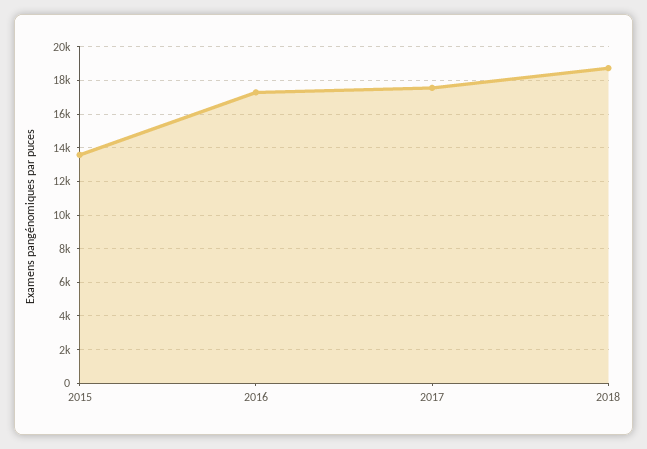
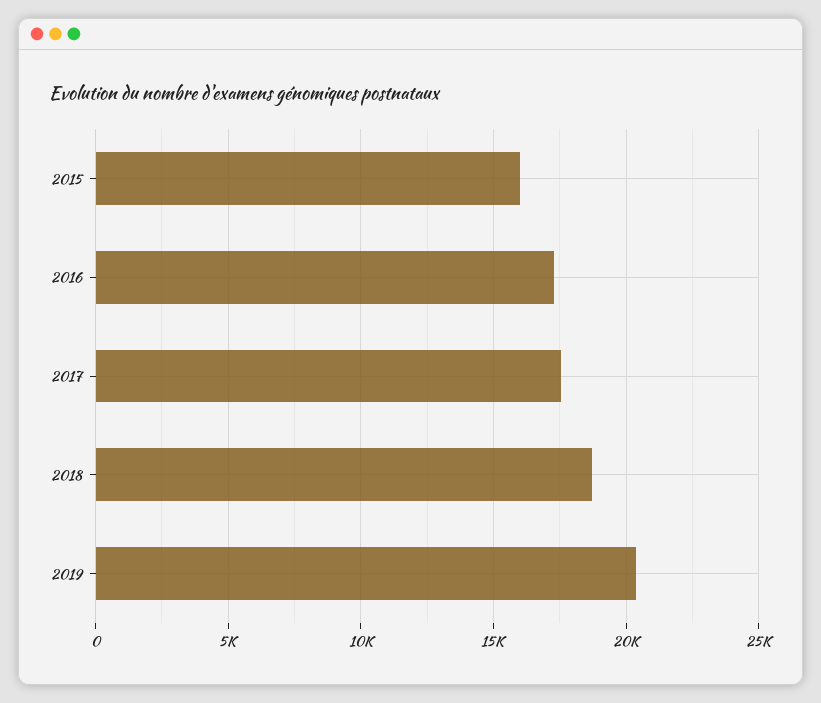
2015: 13500 -> 16000
2019: none -> 20500

